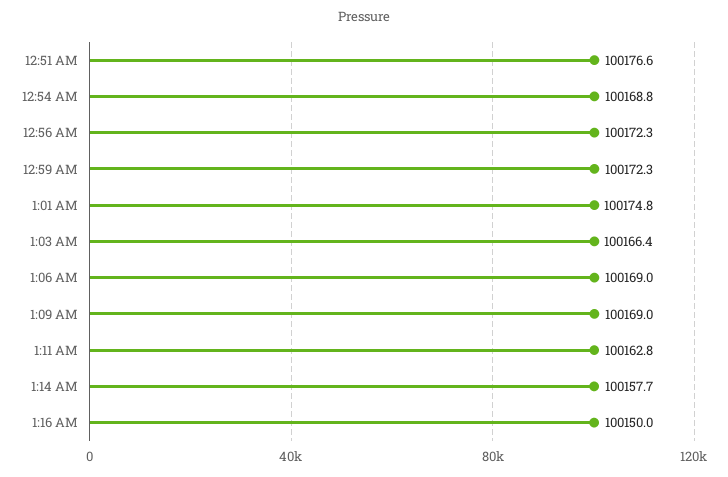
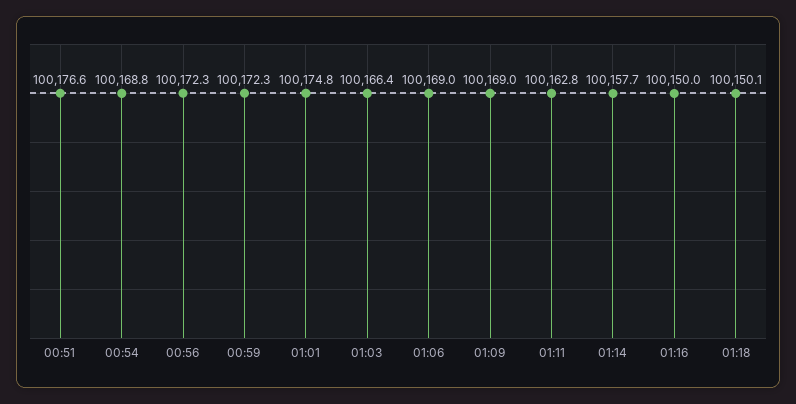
01:18: none -> 100150.1

